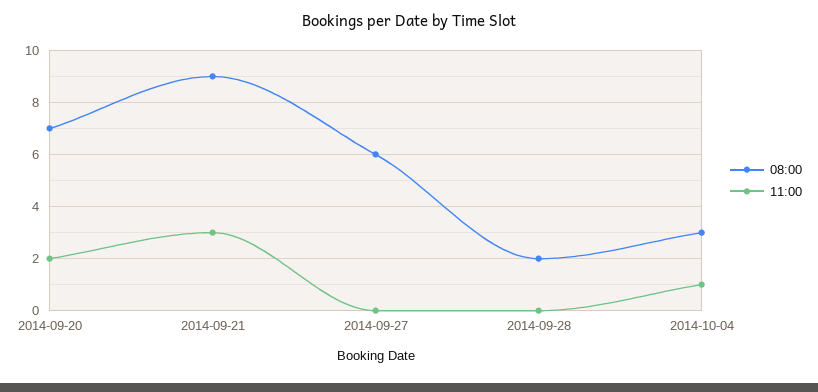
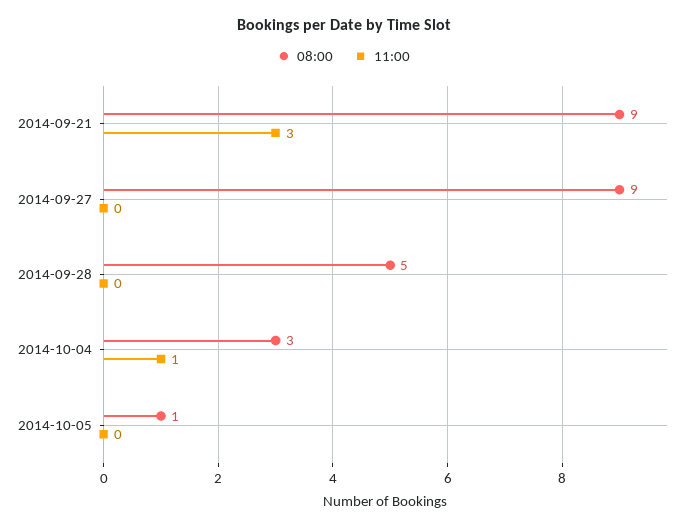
08:00, 2014-09-20: 7 -> none
11:00, 2014-09-20: 2 -> none
08:00, 2014-09-27: 6 -> 9
08:00, 2014-09-28: 2 -> 5
08:00, 2014-10-05: none -> 1
11:00, 2014-10-05: none -> 0

